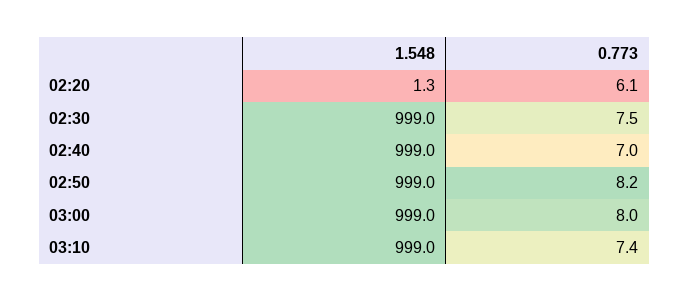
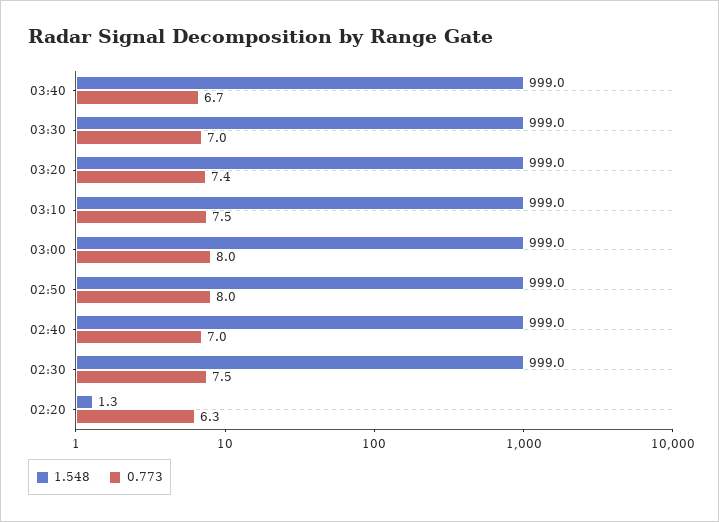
0.773, 02:20: 6.1 -> 6.3
0.773, 02:50: 8.2 -> 8
0.773, 03:10: 7.4 -> 7.5
1.548, 03:40: none -> 999
0.773, 03:40: none -> 6.7
1.548, 03:30: none -> 999
0.773, 03:30: none -> 7
1.548, 03:20: none -> 999
0.773, 03:20: none -> 7.4

